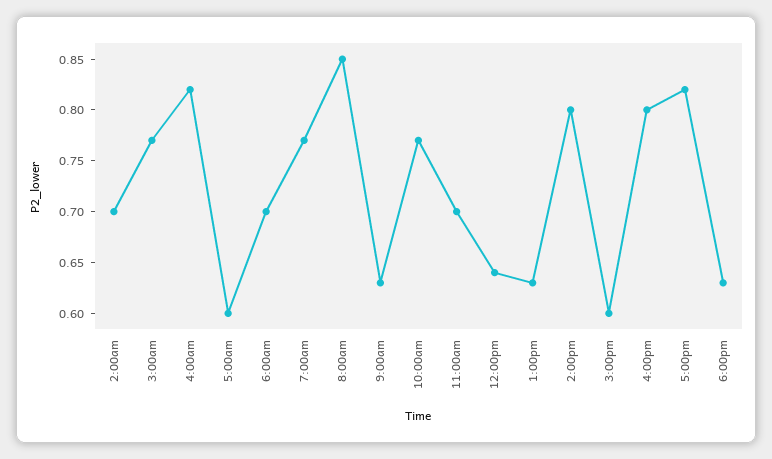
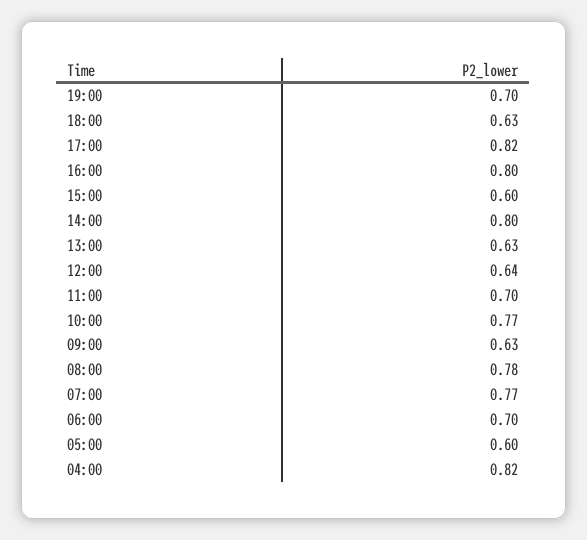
2:00am: 0.7 -> none
3:00am: 0.77 -> none
8:00am: 0.85 -> 0.78
19:00: none -> 0.7

